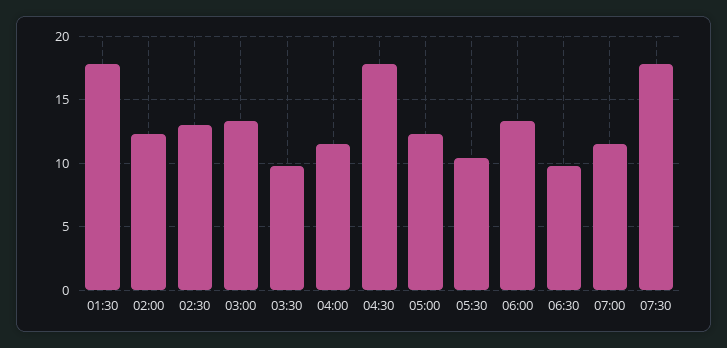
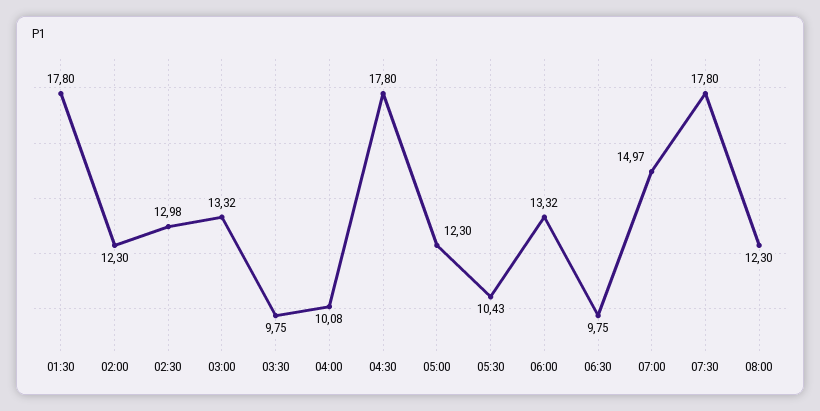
04:00: 11.5 -> 10.08
07:00: 11.5 -> 14.97
08:00: none -> 12.3

